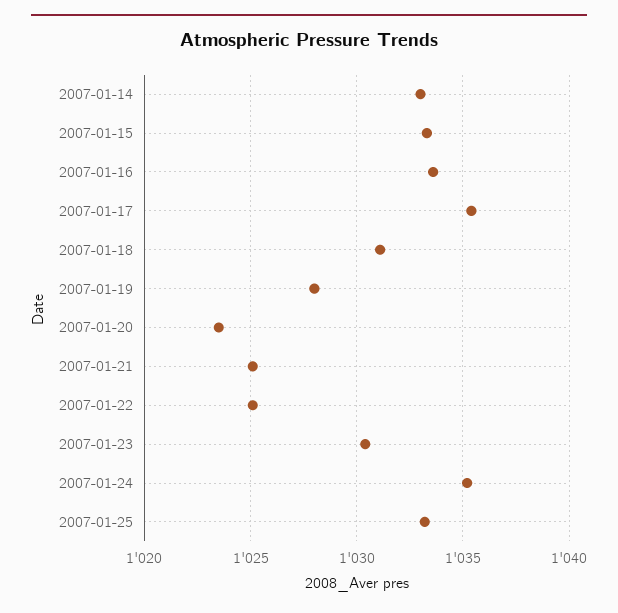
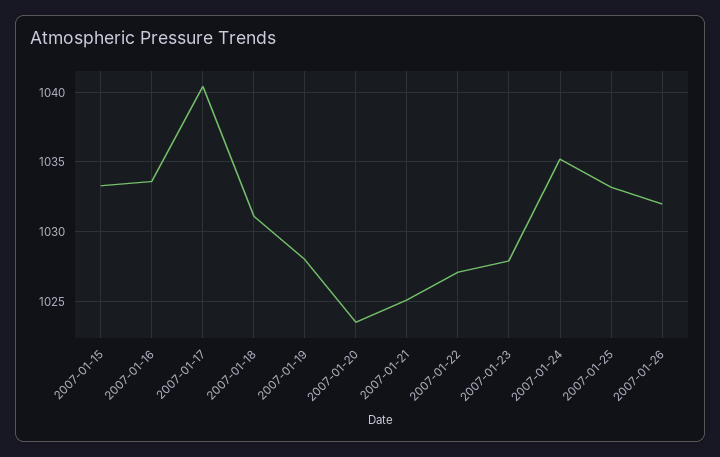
2007-01-14: 1033 -> none
2007-01-17: 1035.5 -> 1040.5
2007-01-22: 1025 -> 1027
2007-01-23: 1030.5 -> 1028
2007-01-26: none -> 1032

